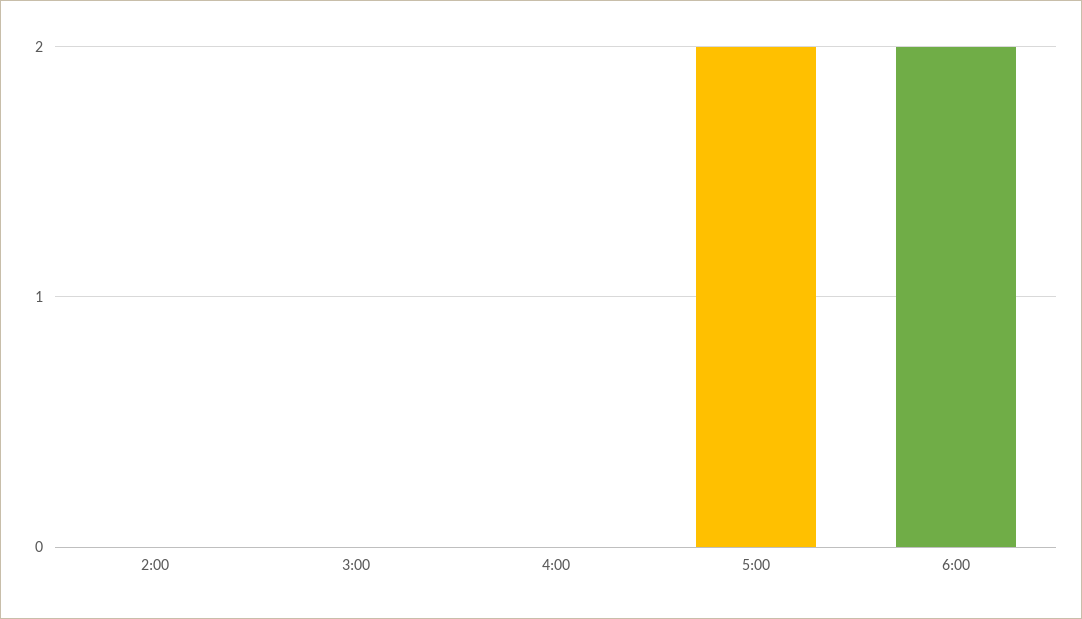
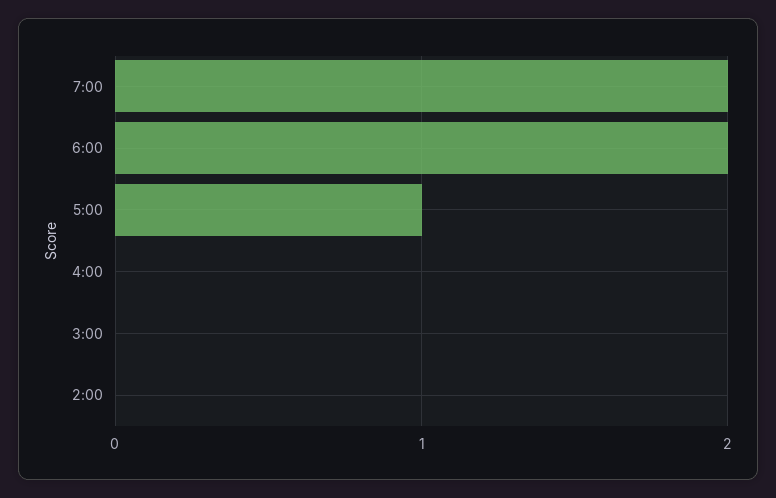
5:00: 2 -> 1
7:00: none -> 2

